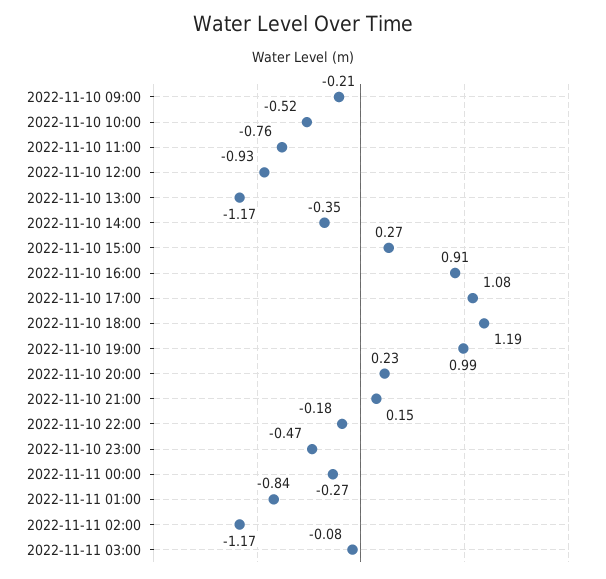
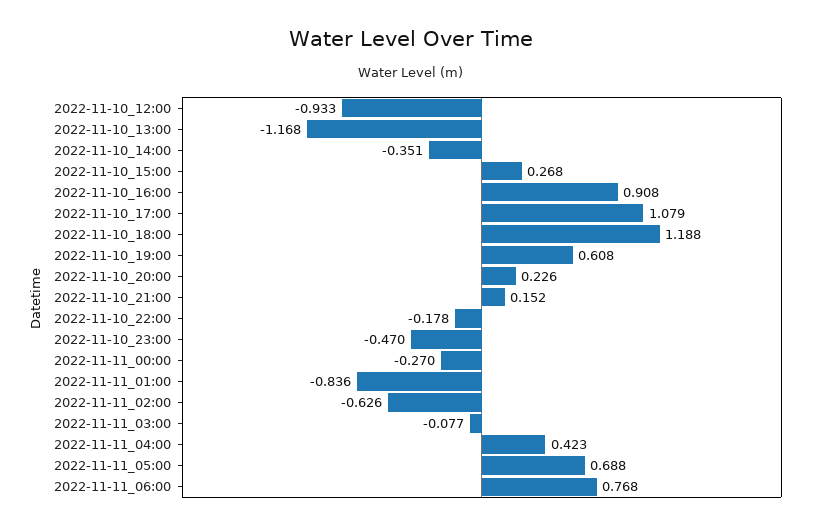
2022-11-10 09:00: -0.21 -> none
2022-11-10 10:00: -0.52 -> none
2022-11-10 11:00: -0.76 -> none
2022-11-10 19:00: 0.99 -> 0.608
2022-11-11 02:00: -1.17 -> -0.626
2022-11-11_04:00: none -> 0.423
2022-11-11_05:00: none -> 0.688
2022-11-11_06:00: none -> 0.768

